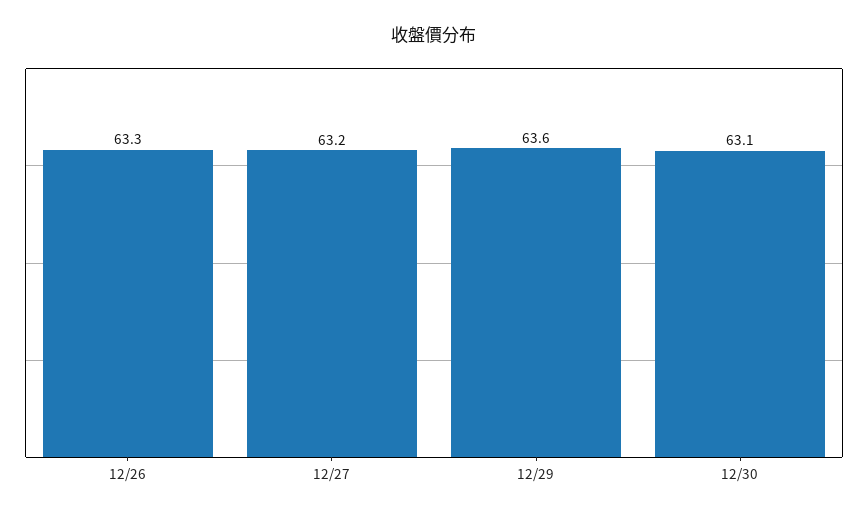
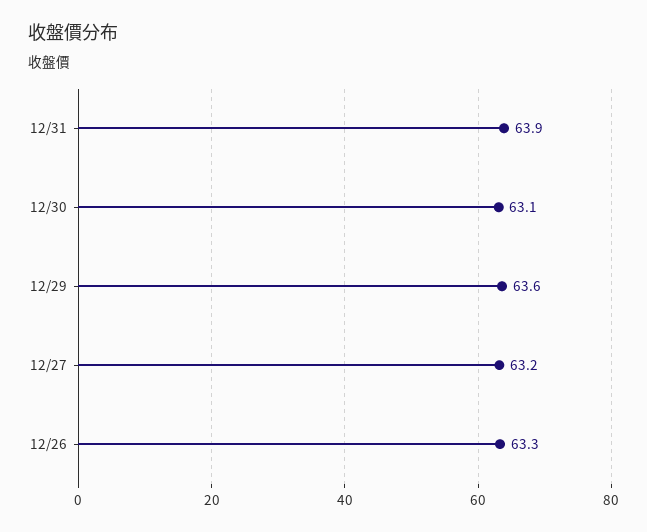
12/31: none -> 63.9

